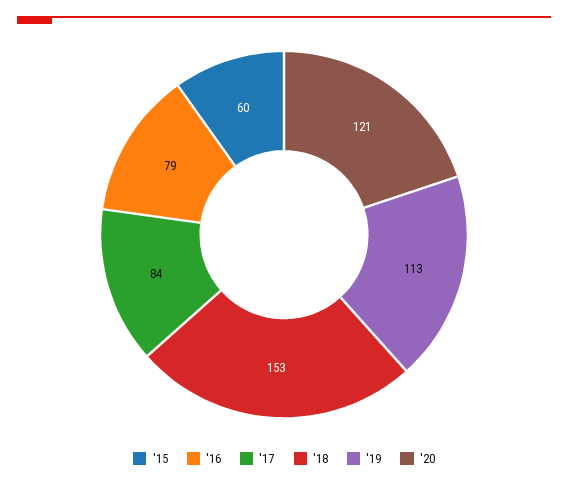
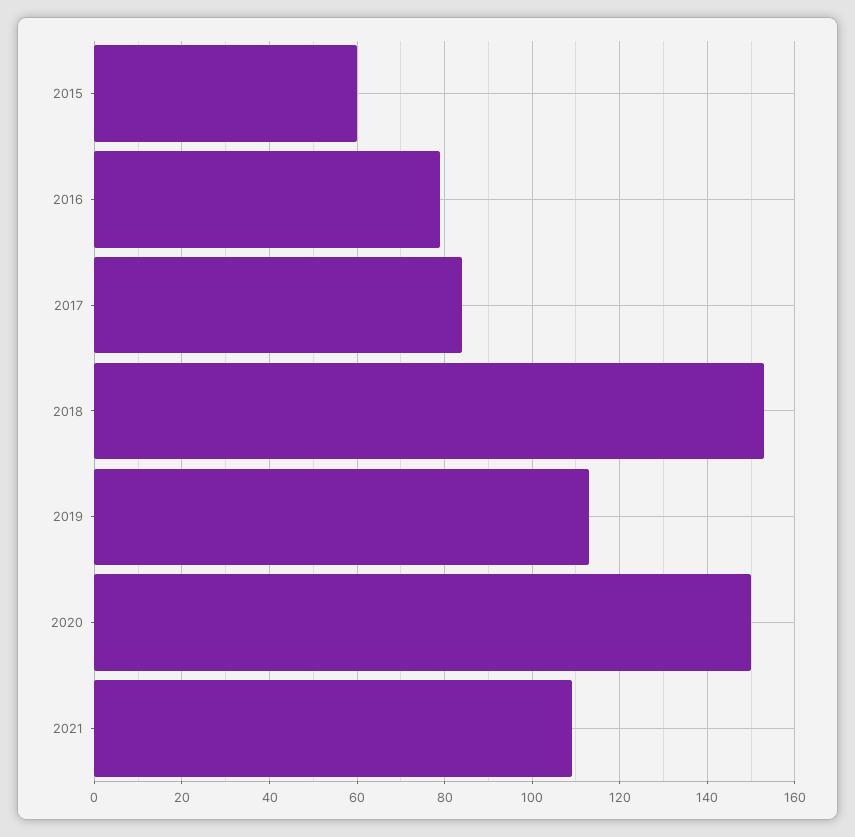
'20: 121 -> 150
2021: none -> 110

